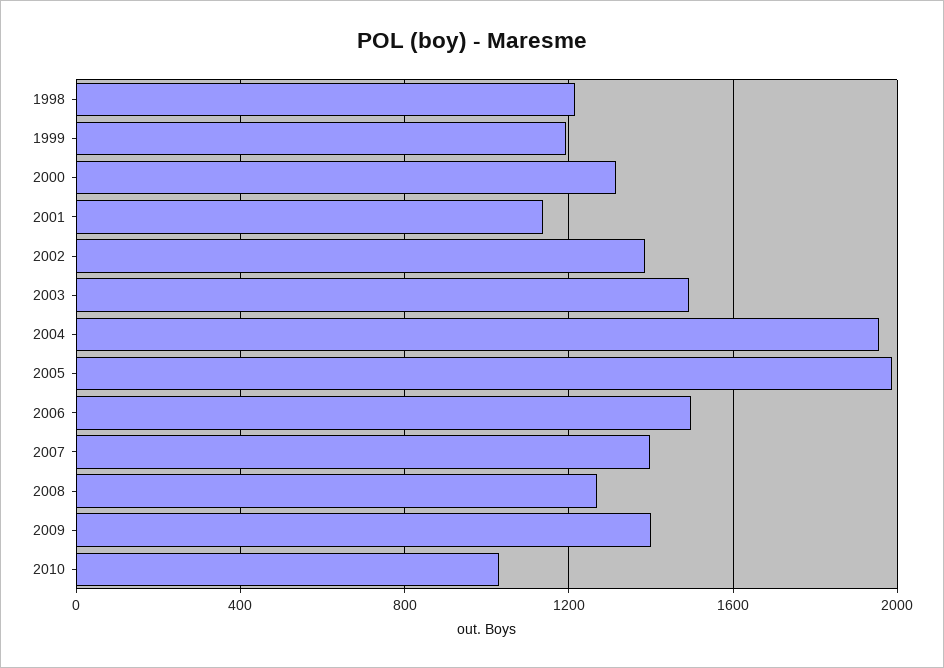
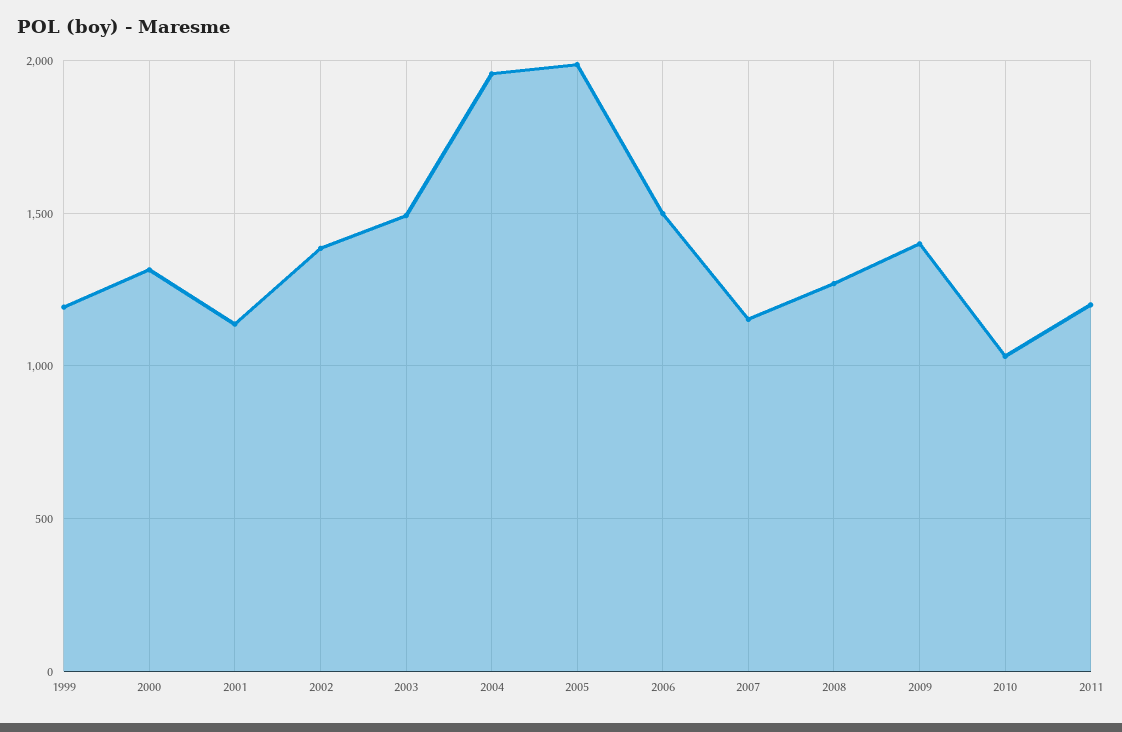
1998: 1200 -> none
2007: 1400 -> 1150
2011: none -> 1200

